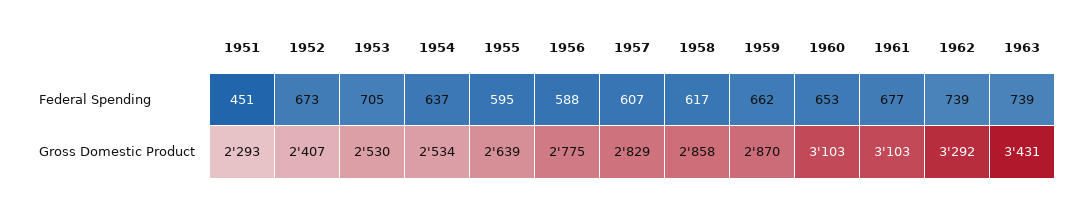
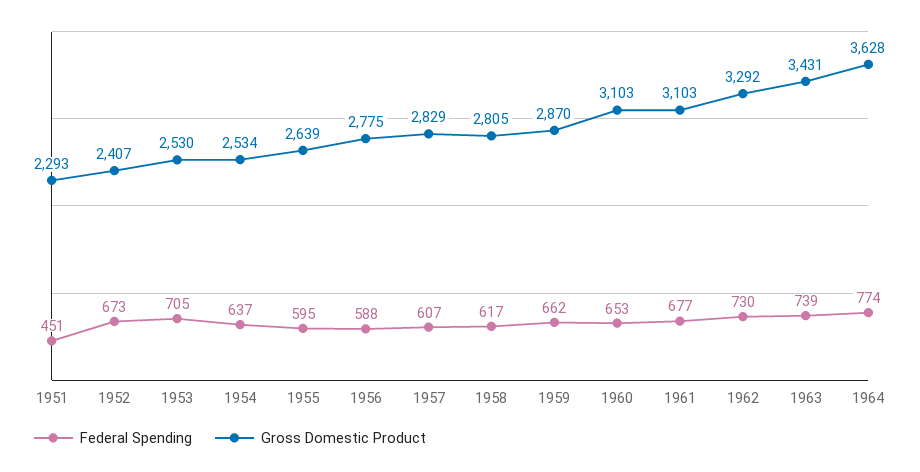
Federal Spending, 1962: 739 -> 730
Gross Domestic Product, 1958: 2858 -> 2805
Federal Spending, 1964: none -> 774
Gross Domestic Product, 1964: none -> 3628

